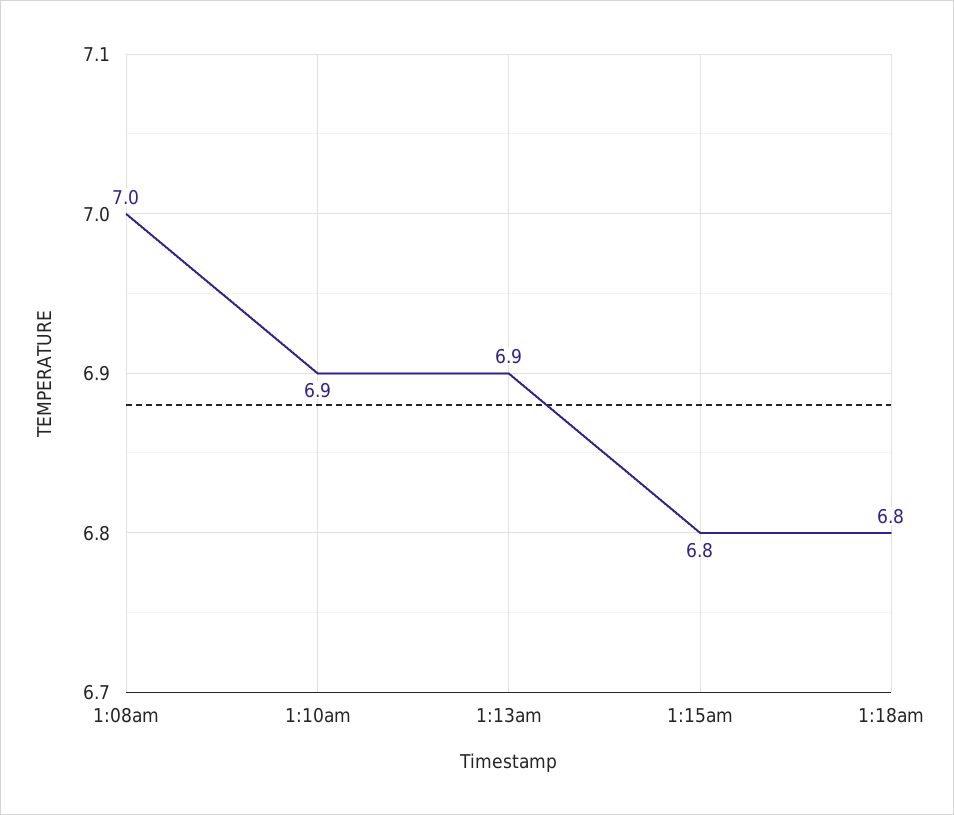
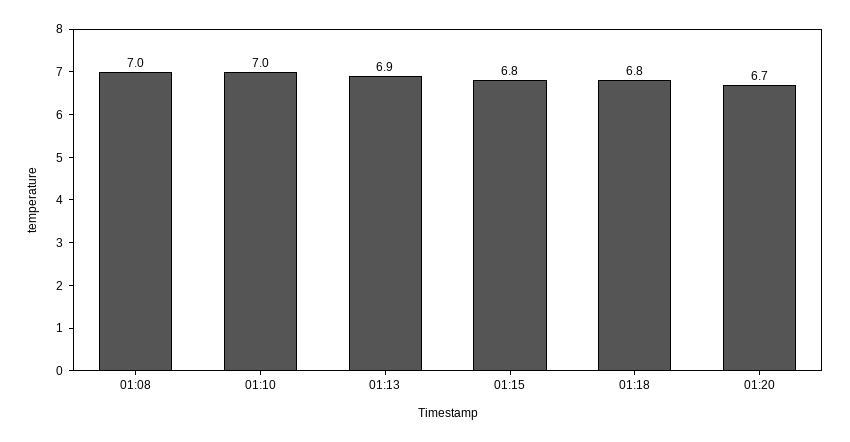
1:10am: 6.9 -> 7
01:20: none -> 6.7

